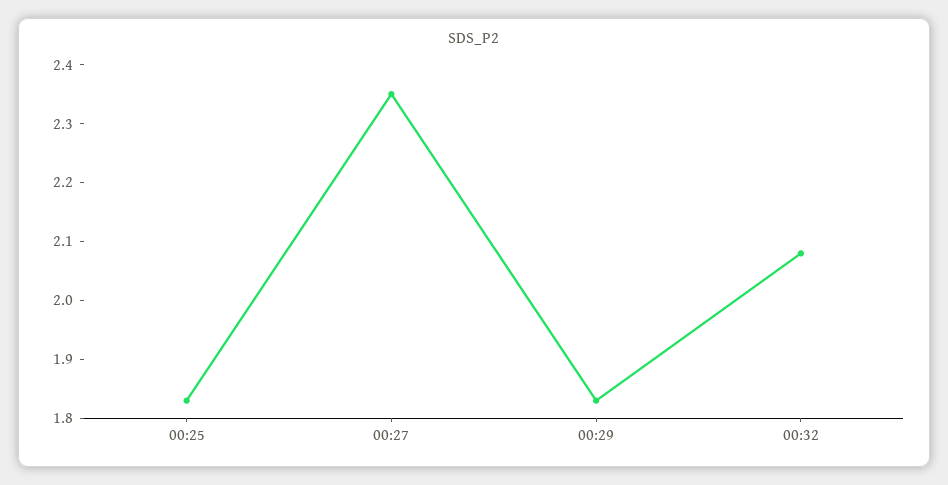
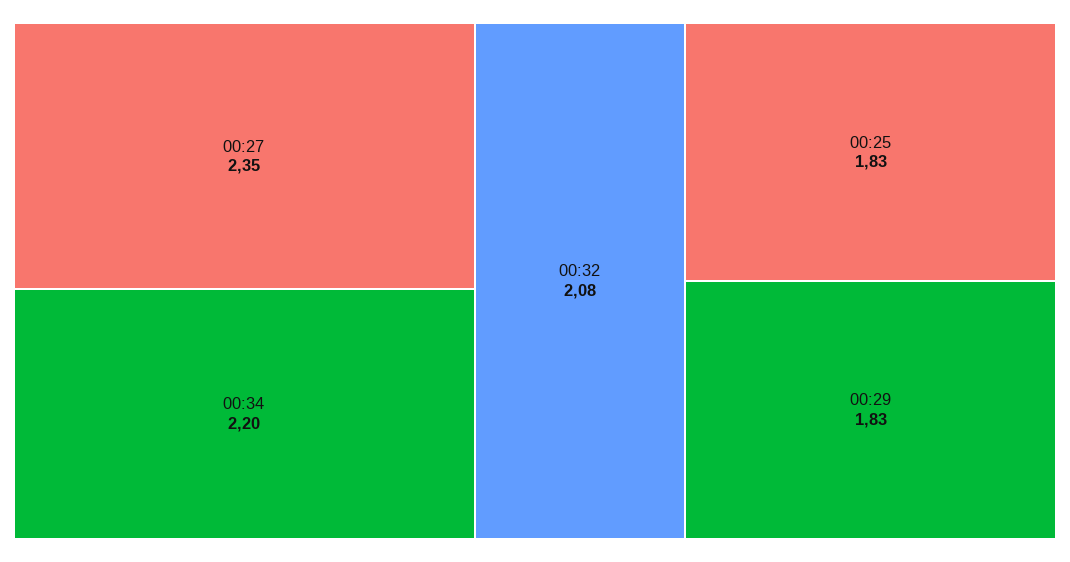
00:34: none -> 2.2

